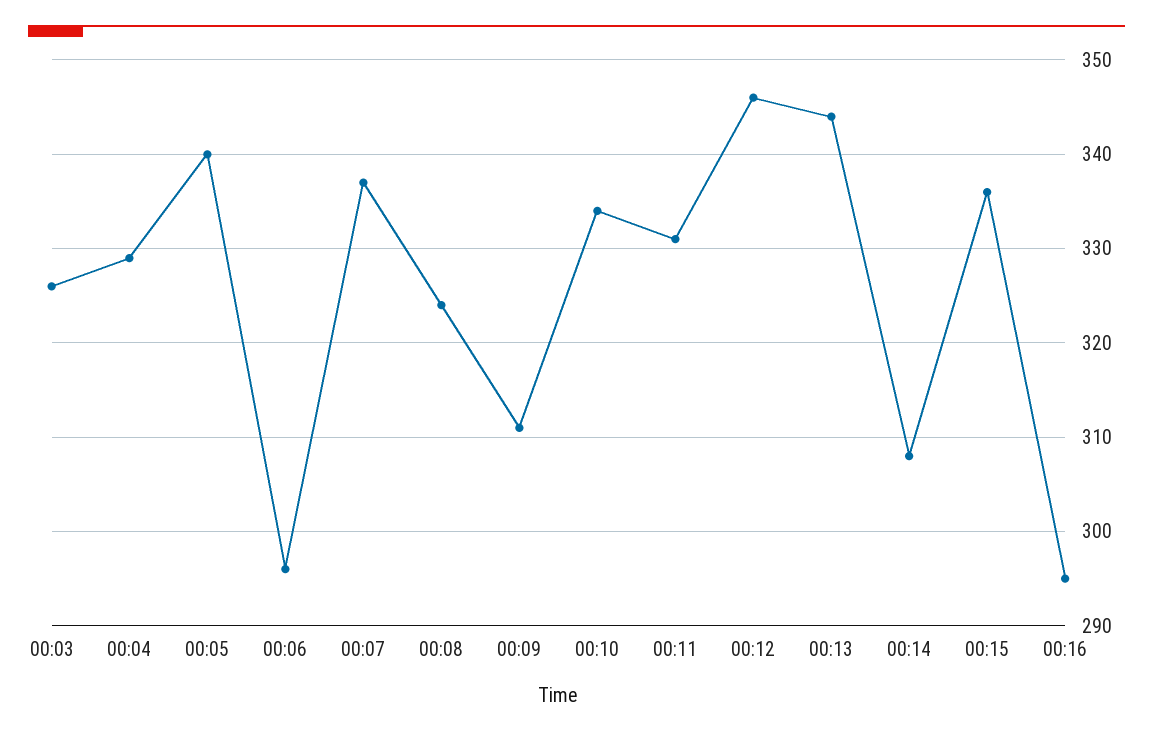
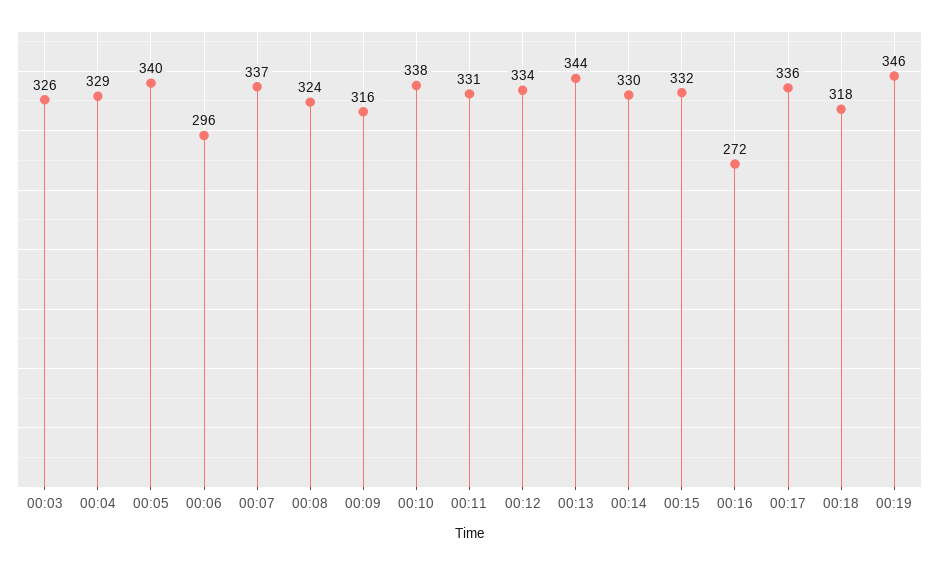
00:09: 311 -> 316
00:10: 334 -> 338
00:12: 346 -> 334
00:14: 308 -> 330
00:15: 336 -> 332
00:16: 295 -> 272
00:17: none -> 336
00:18: none -> 318
00:19: none -> 346

